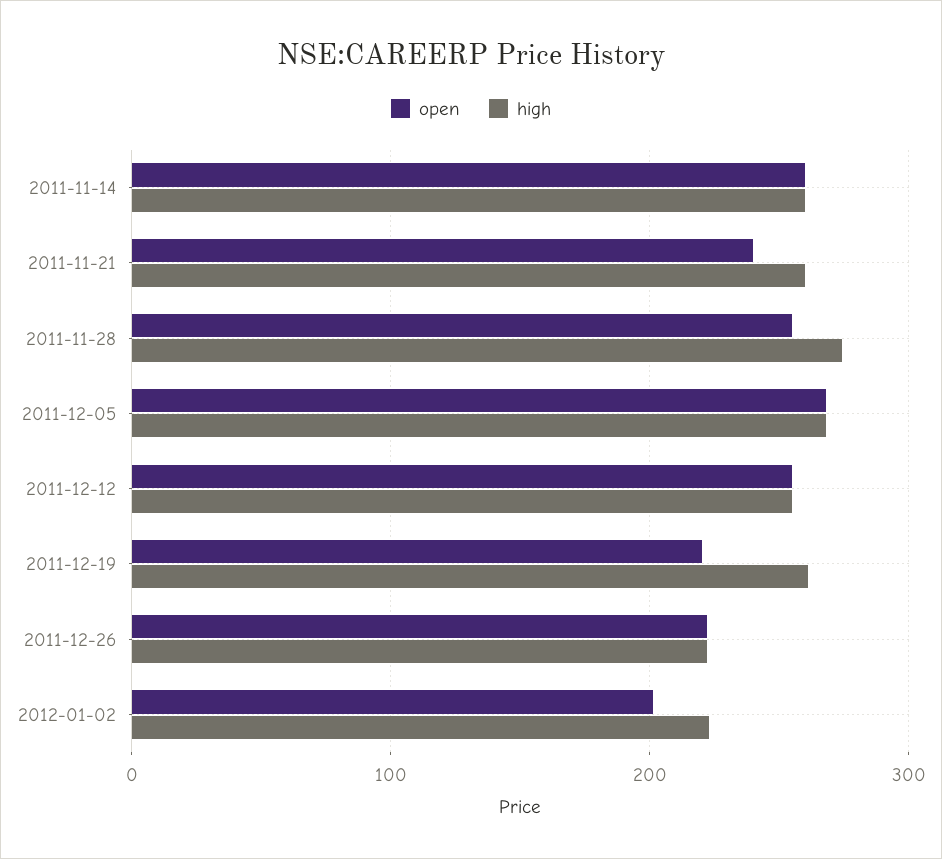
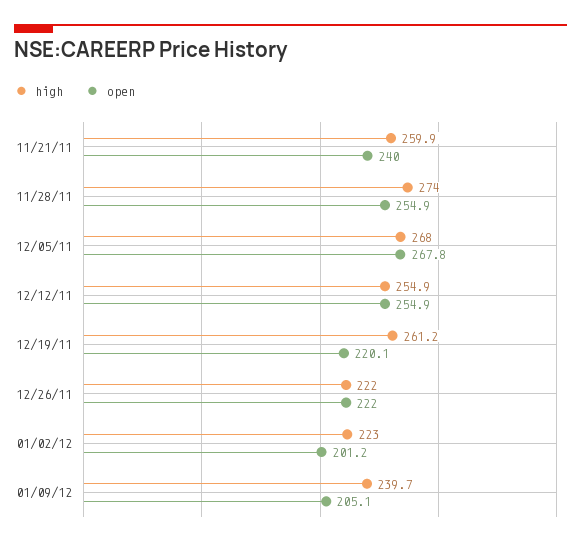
open, 2011-11-14: 260 -> none
high, 2011-11-14: 260 -> none
high, 01/09/12: none -> 239.7
open, 01/09/12: none -> 205.1

